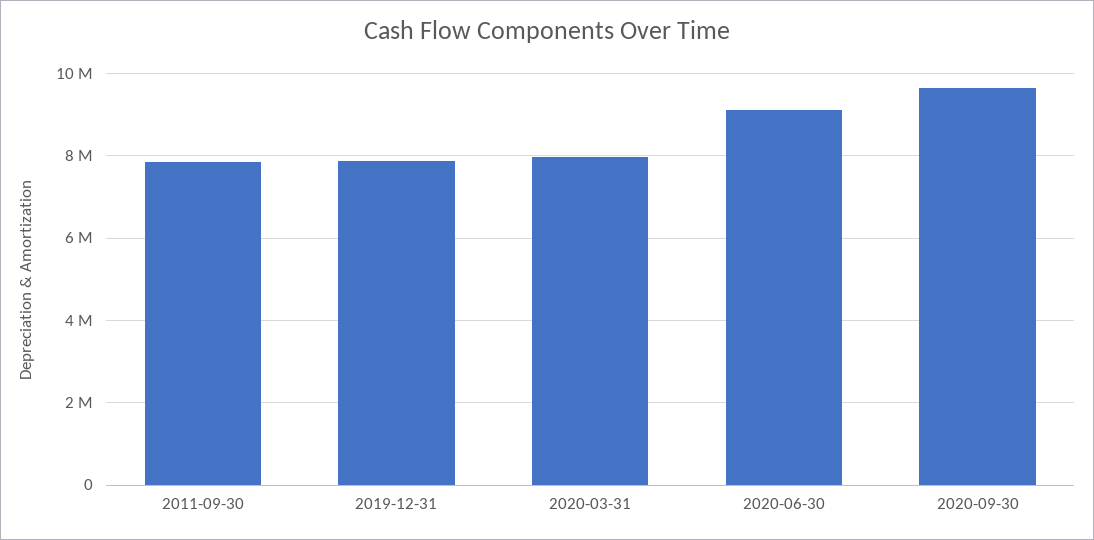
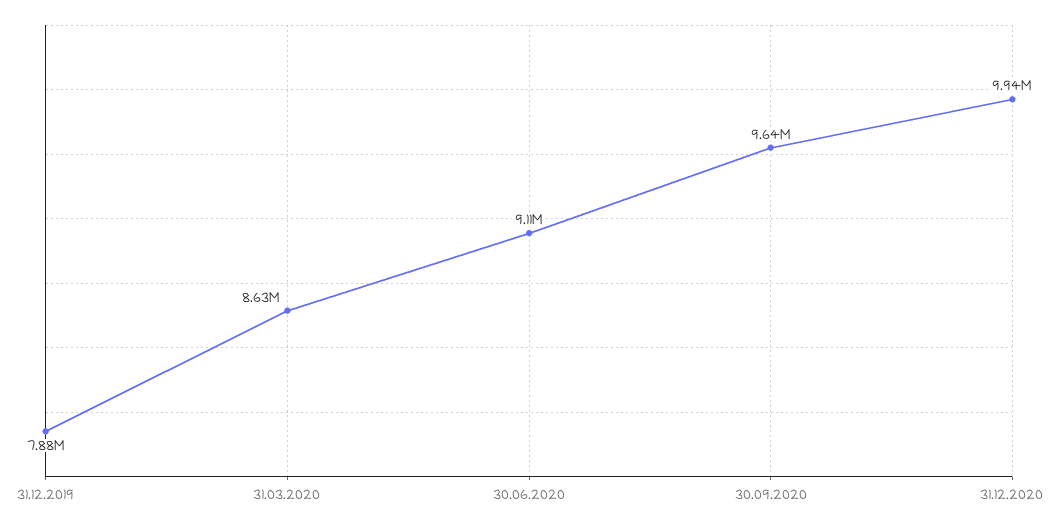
2011-09-30: 7800000 -> none
2020-03-31: 8000000 -> 8630000
31.12.2020: none -> 9940000

